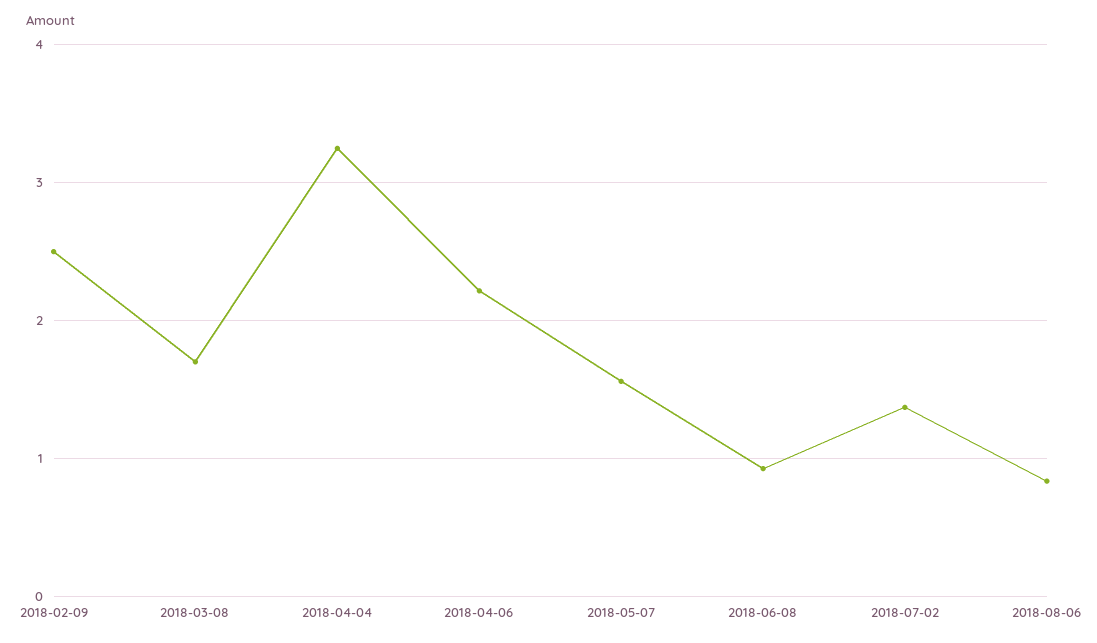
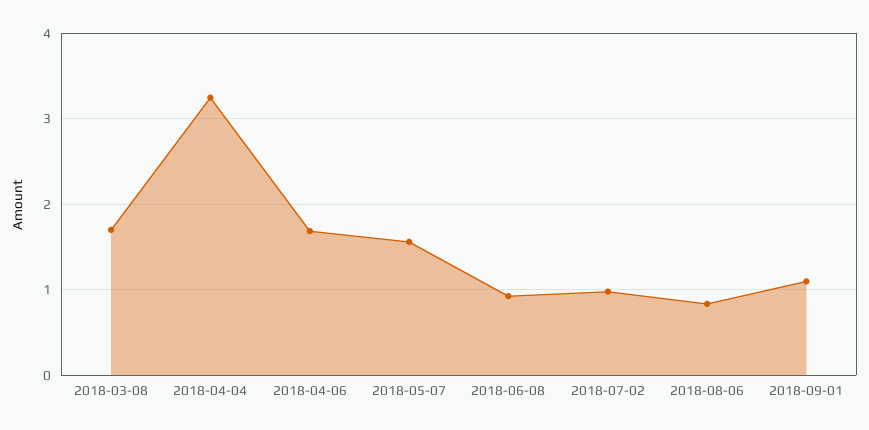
2018-02-09: 2.5 -> none
2018-04-06: 2.2 -> 1.7
2018-07-02: 1.4 -> 1
2018-09-01: none -> 1.1

